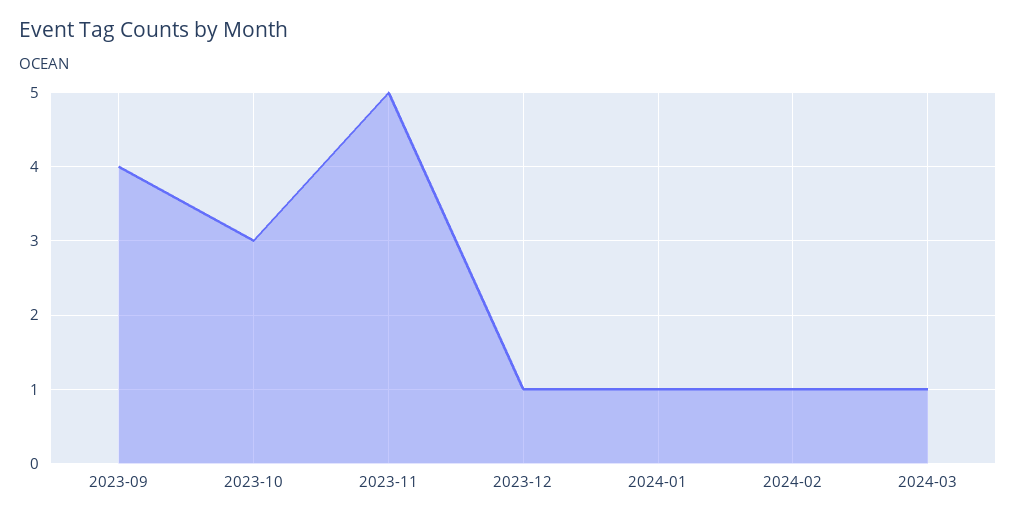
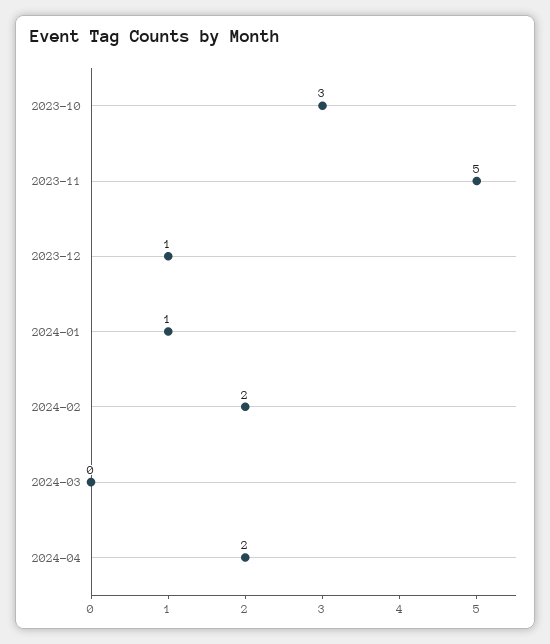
2023-09: 4 -> none
2024-02: 1 -> 2
2024-03: 1 -> 0
2024-04: none -> 2

